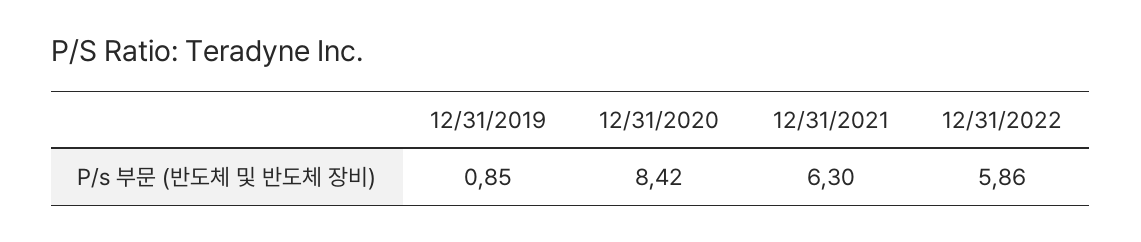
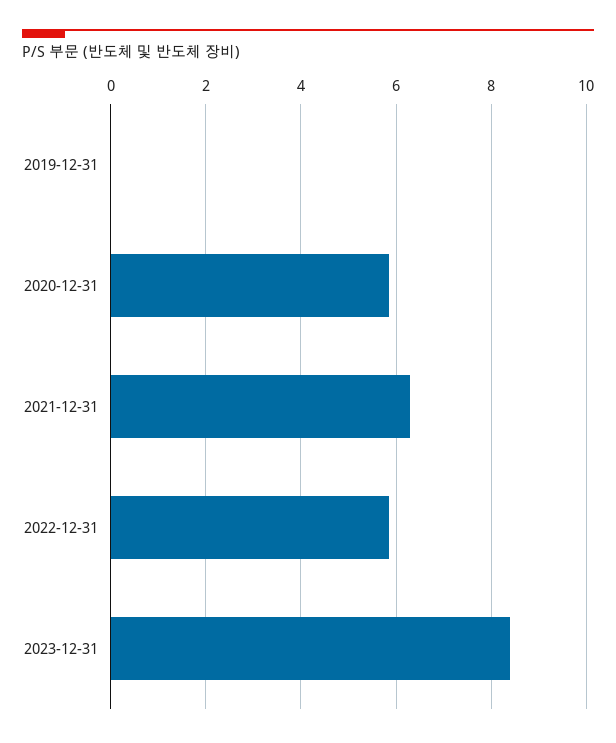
12/31/2019: 0.85 -> 0
12/31/2020: 8.42 -> 5.8
2023-12-31: none -> 8.4

